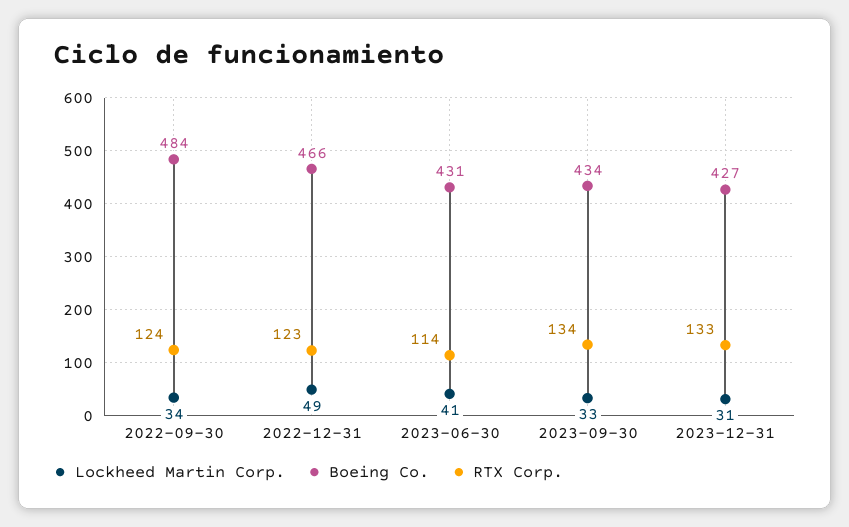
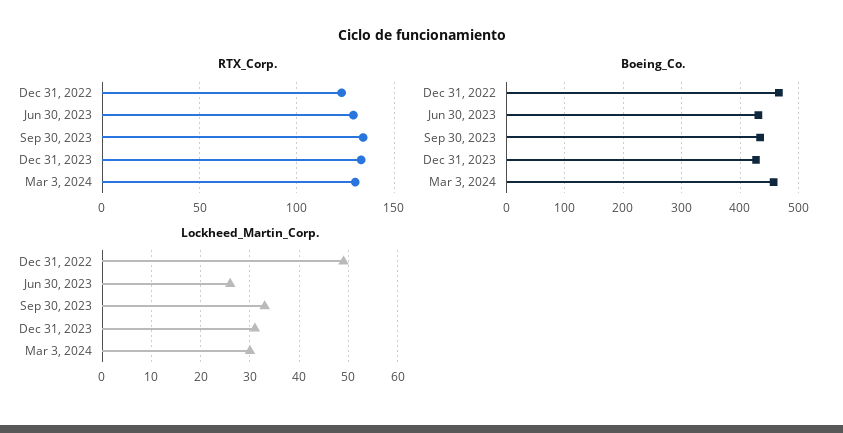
Lockheed Martin Corp., 2022-09-30: 34 -> none
Boeing Co., 2022-09-30: 484 -> none
RTX Corp., 2022-09-30: 124 -> none
Lockheed Martin Corp., 2023-06-30: 41 -> 25
RTX Corp., 2023-06-30: 114 -> 130
RTX Corp., Mar 3, 2024: none -> 130
Boeing Co., Mar 3, 2024: none -> 460
Lockheed Martin Corp., Mar 3, 2024: none -> 30

